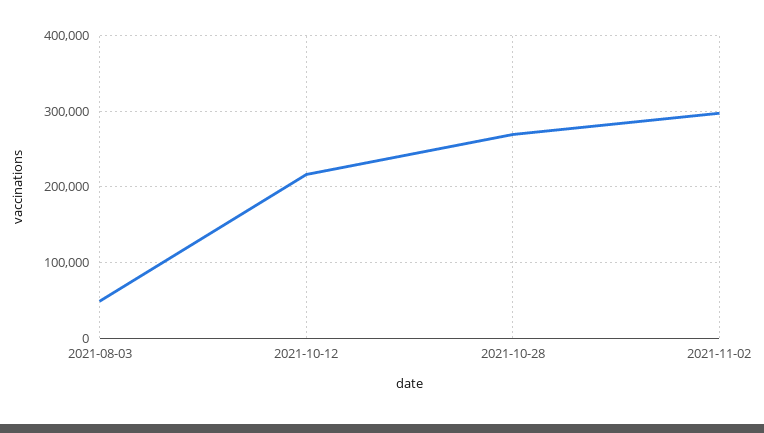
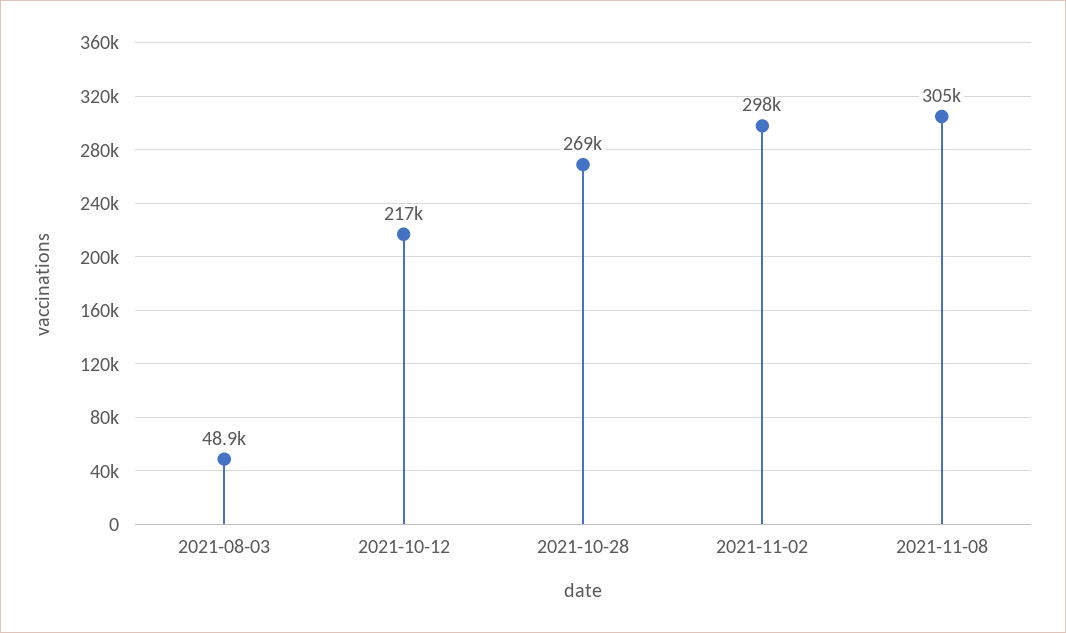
2021-11-08: none -> 305000

